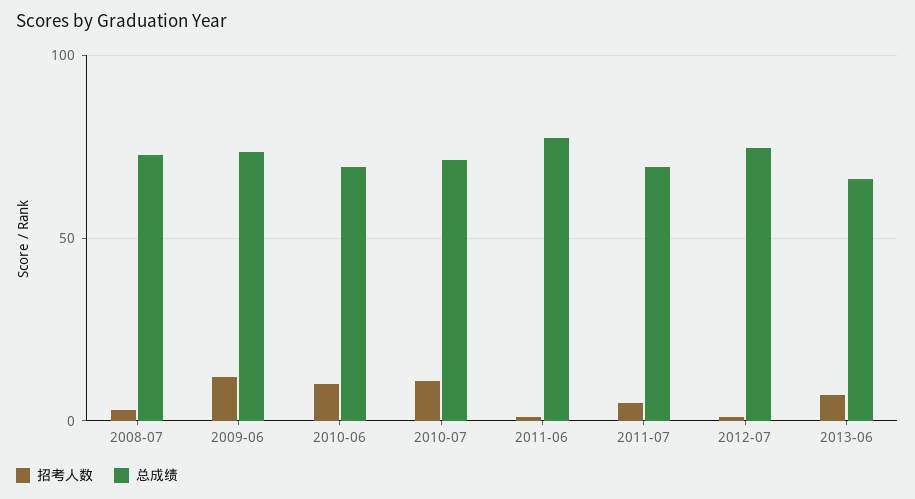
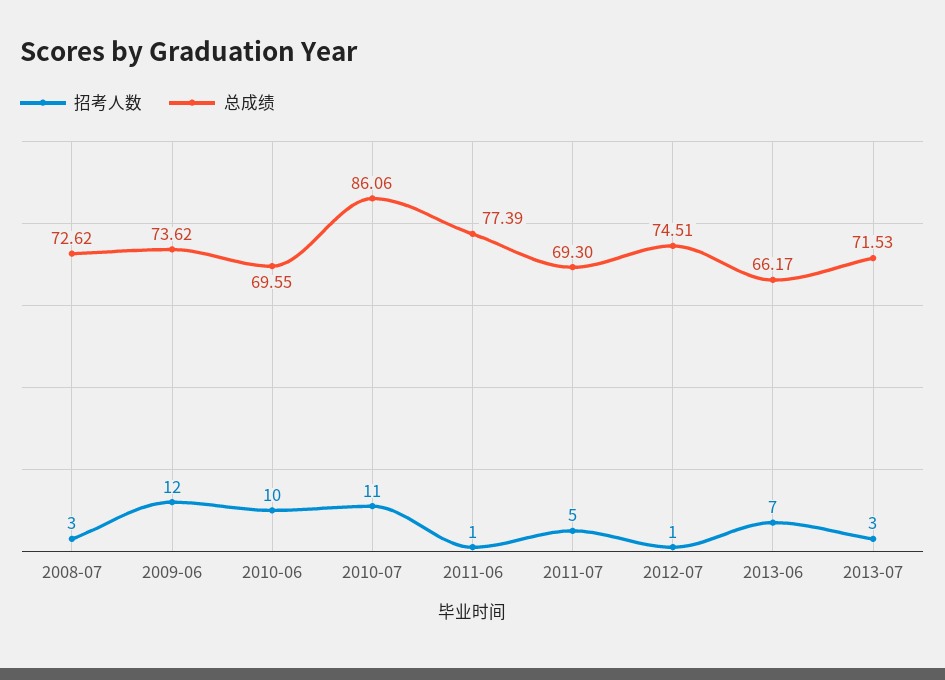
总成绩, 2010-07: 70 -> 86.06
招考人数, 2013-07: none -> 3
总成绩, 2013-07: none -> 71.53

